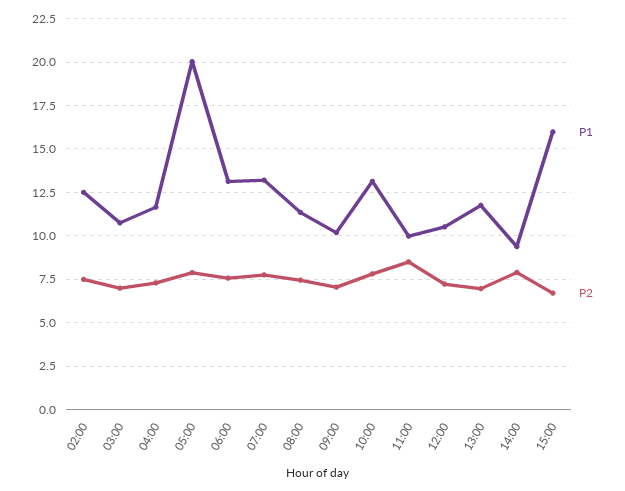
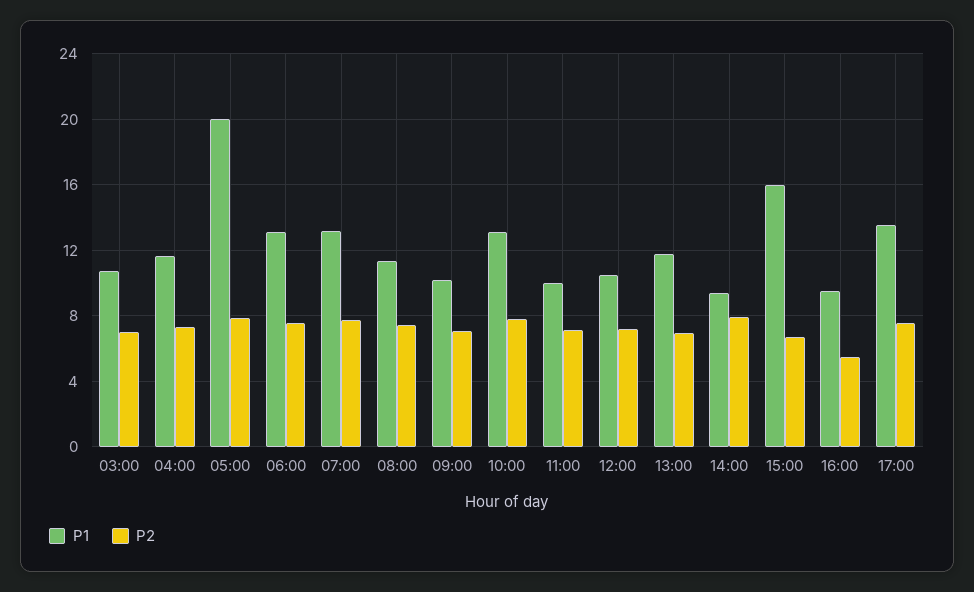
P1, 02:00: 12.5 -> none
P2, 02:00: 7.5 -> none
P2, 11:00: 8.5 -> 7
P1, 16:00: none -> 9.5
P2, 16:00: none -> 5.5
P1, 17:00: none -> 13.5
P2, 17:00: none -> 7.5

